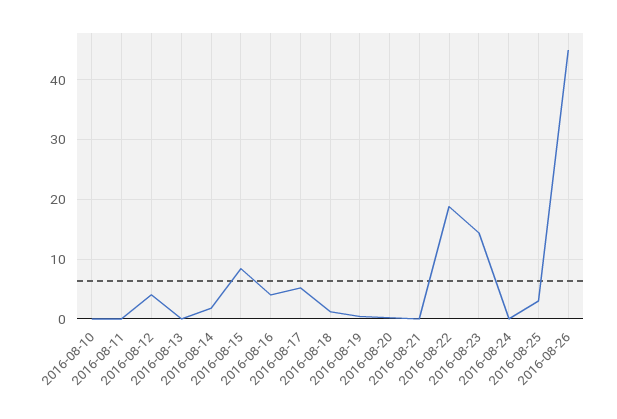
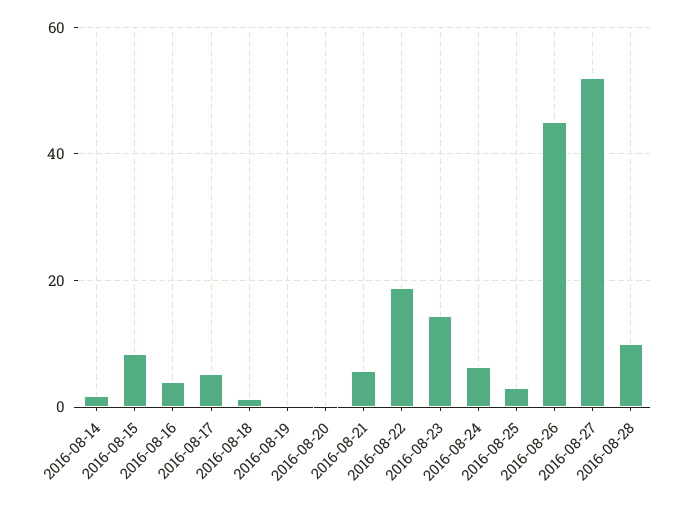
2016-08-10: 0 -> none
2016-08-11: 0 -> none
2016-08-12: 4 -> none
2016-08-13: 0 -> none
2016-08-21: 0 -> 6
2016-08-24: 0 -> 6
2016-08-27: none -> 52
2016-08-28: none -> 10

